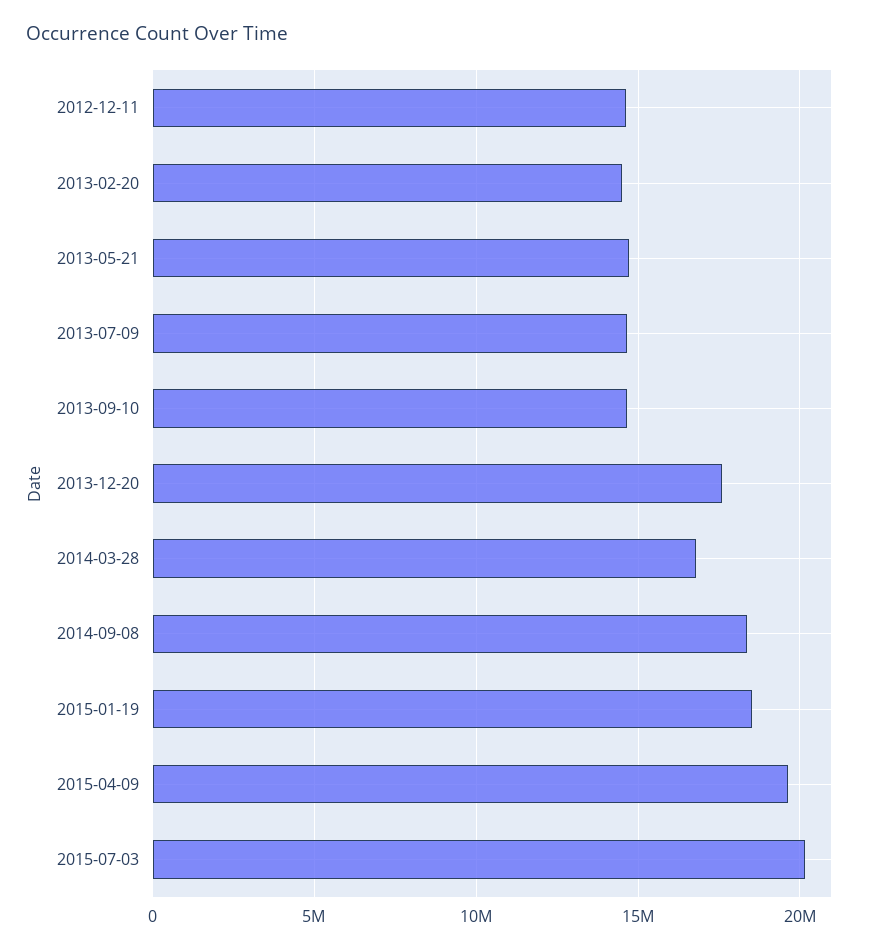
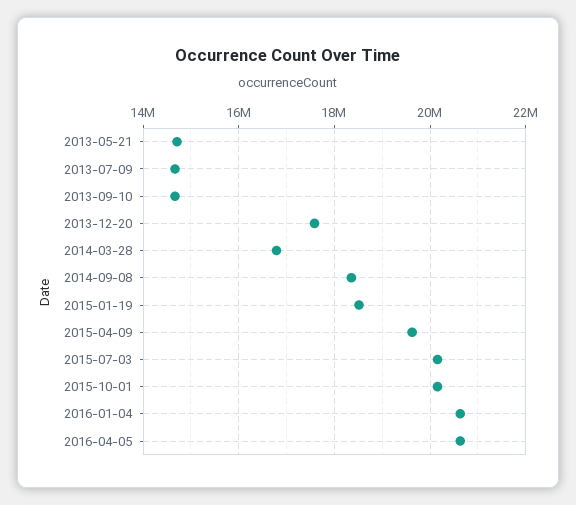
2012-12-11: 14500000 -> none
2013-02-20: 14500000 -> none
2015-10-01: none -> 20200000
2016-01-04: none -> 20600000
2016-04-05: none -> 20600000

